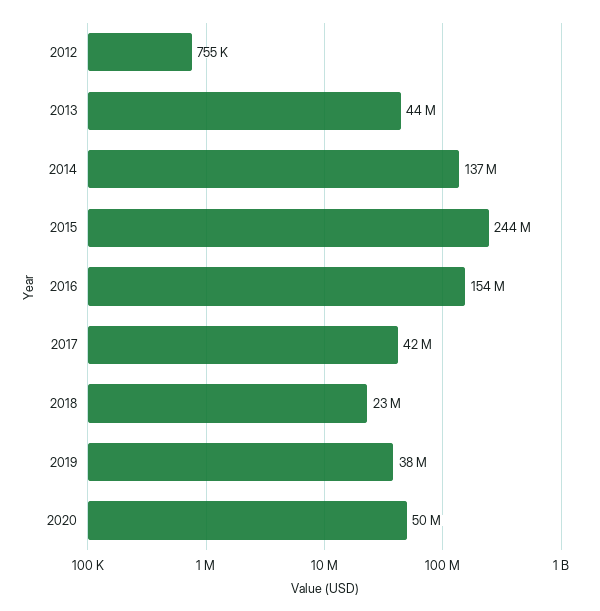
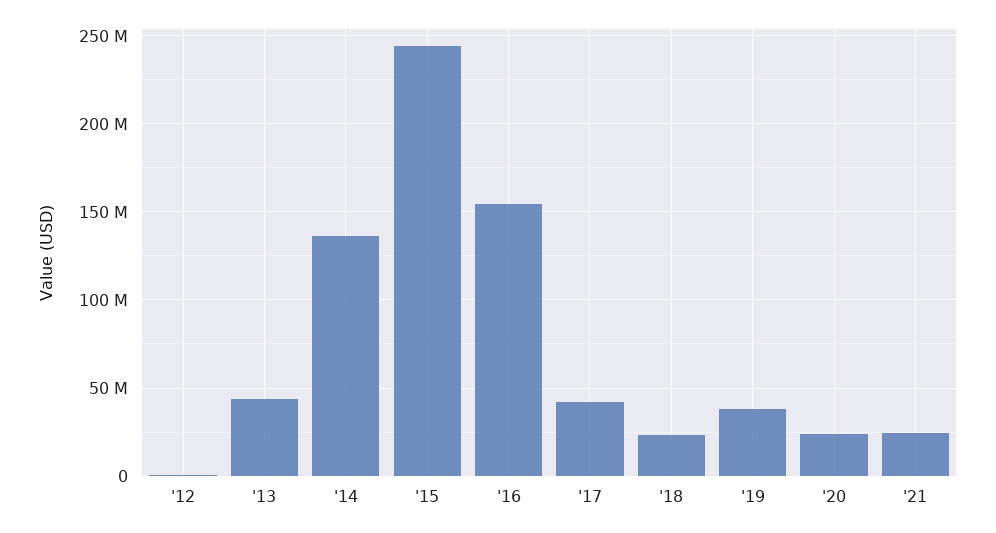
2020: 50000000 -> 25000000
'21: none -> 25000000

